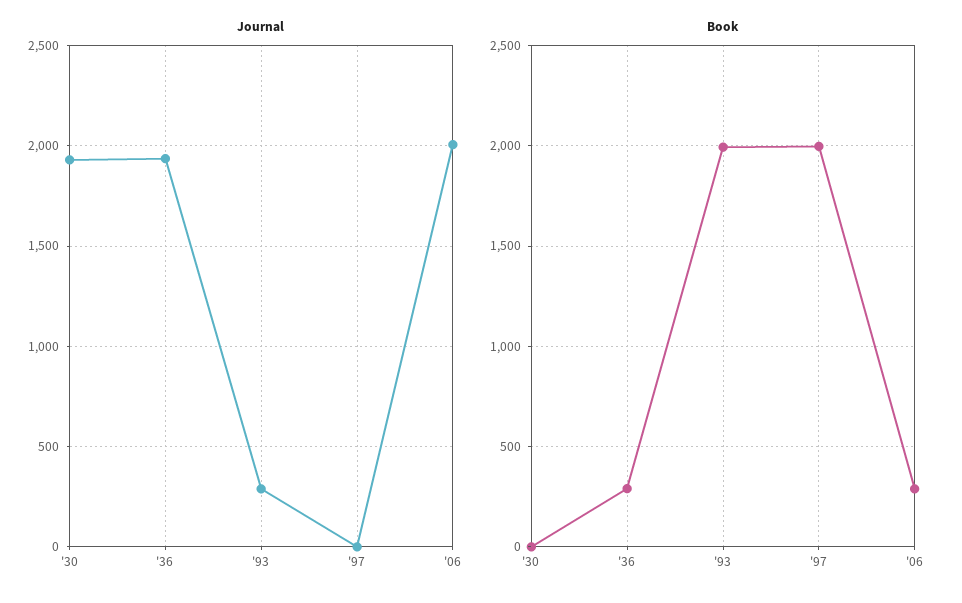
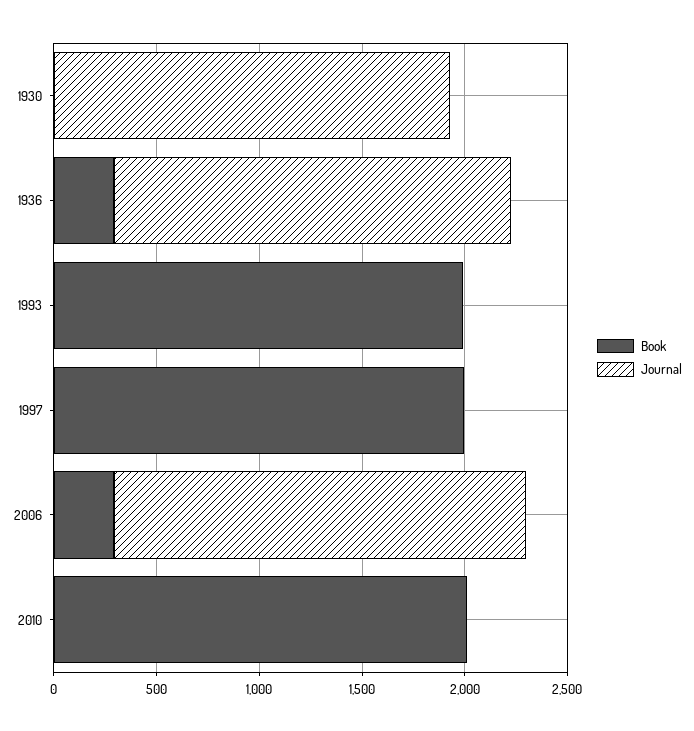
Journal, '93: 300 -> 0
Book, 2010: none -> 2000
Journal, 2010: none -> 0

